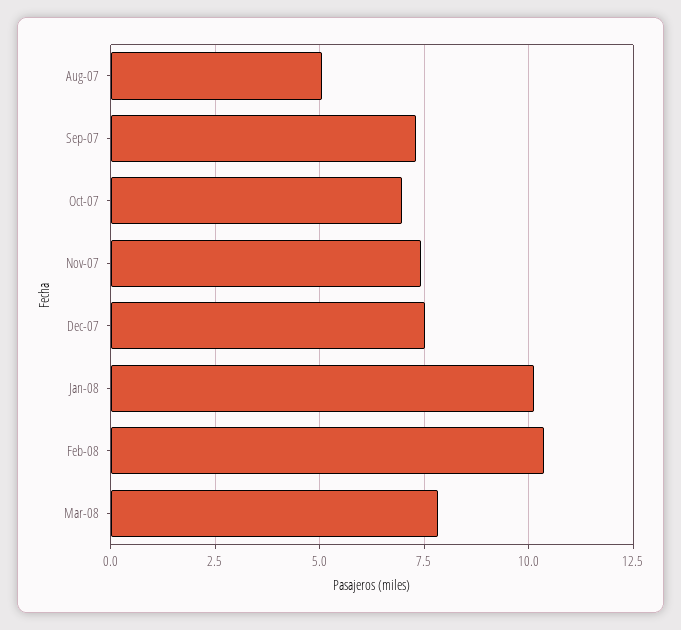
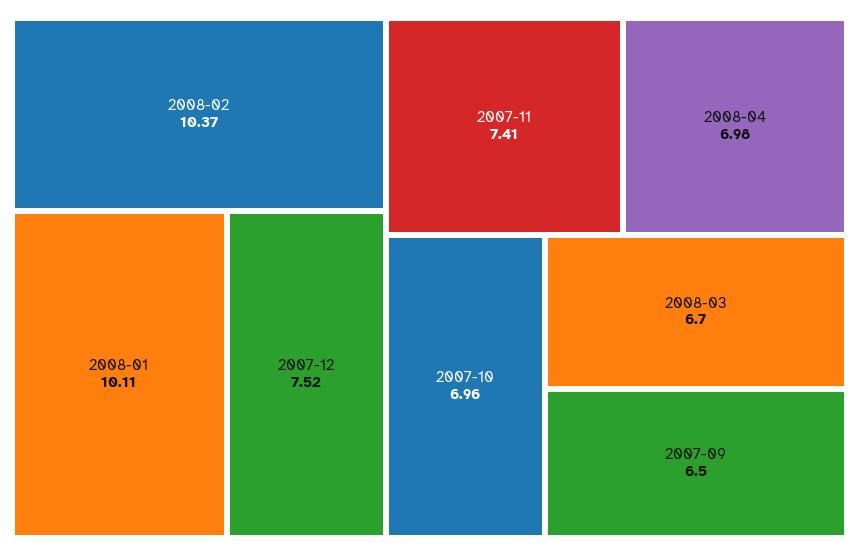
Aug-07: 5 -> none
Sep-07: 7.25 -> 6.5
Mar-08: 7.75 -> 6.7
2008-04: none -> 6.98

